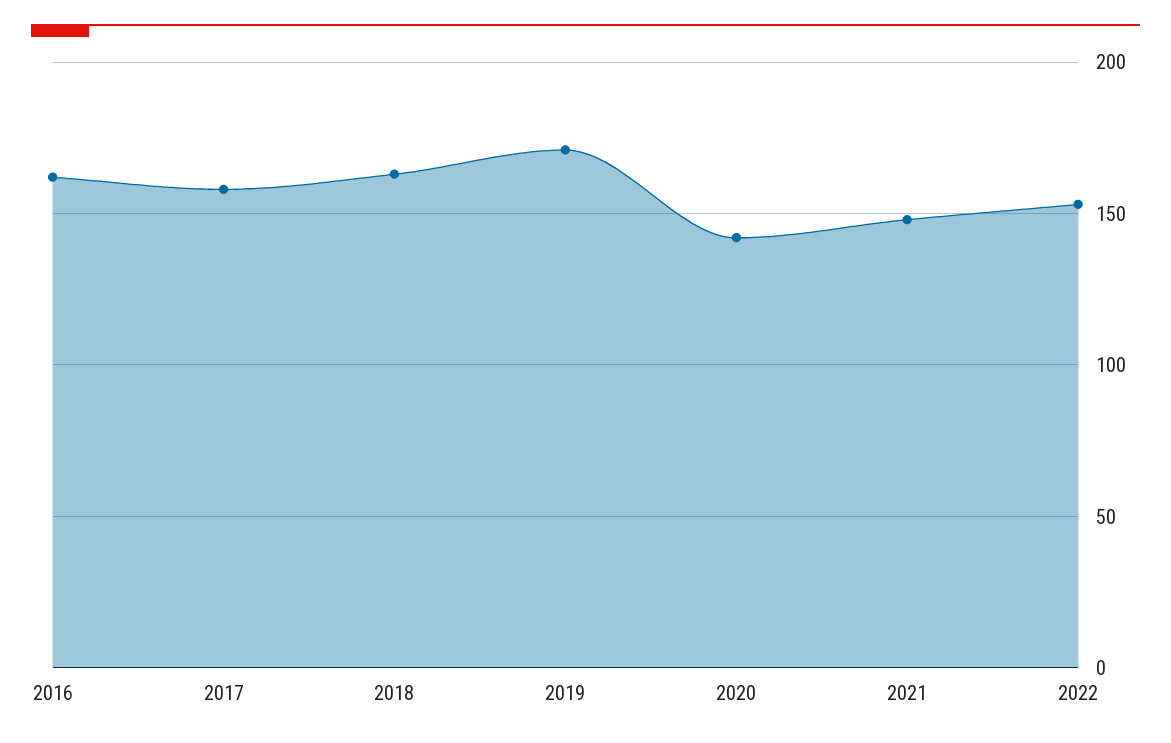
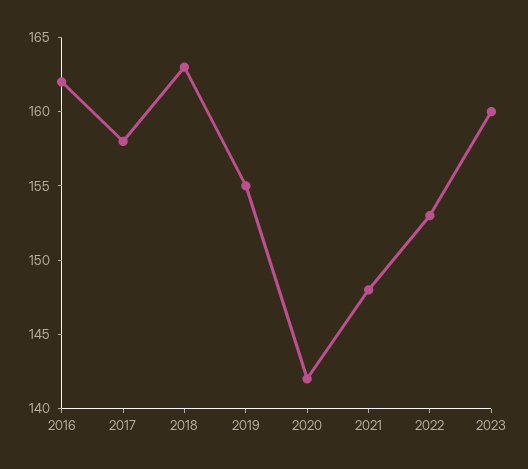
2019: 170 -> 155
2023: none -> 160

